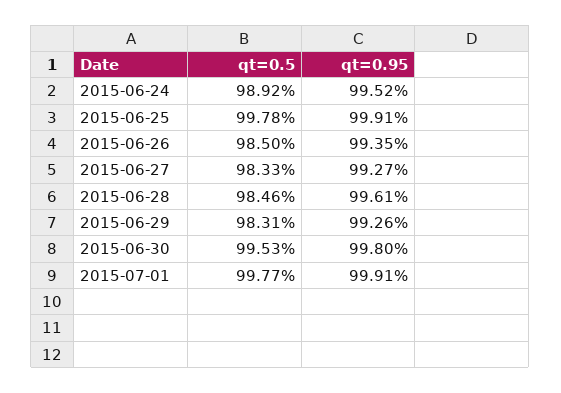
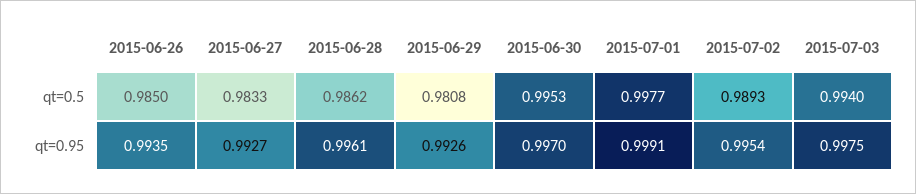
qt=0.5, 2015-06-24: 0.9892 -> none
qt=0.95, 2015-06-24: 0.9952 -> none
qt=0.5, 2015-06-25: 0.9978 -> none
qt=0.95, 2015-06-25: 0.9991 -> none
qt=0.5, 2015-06-28: 0.9846 -> 0.9862
qt=0.5, 2015-06-29: 0.9831 -> 0.9808
qt=0.95, 2015-06-30: 0.998 -> 0.997
qt=0.5, 2015-07-02: none -> 0.9893
qt=0.5, 2015-07-03: none -> 0.994
qt=0.95, 2015-07-02: none -> 0.9954
qt=0.95, 2015-07-03: none -> 0.9975

